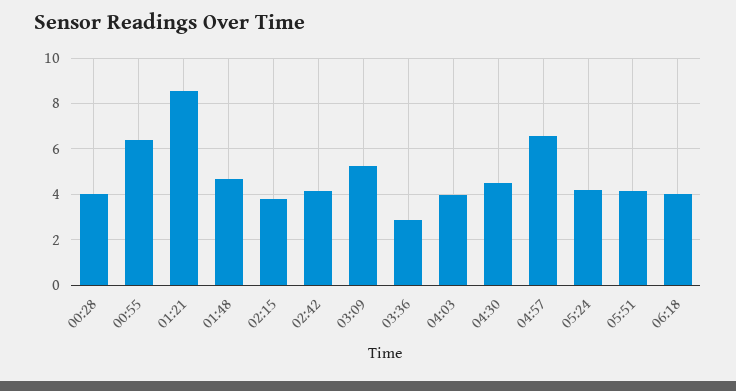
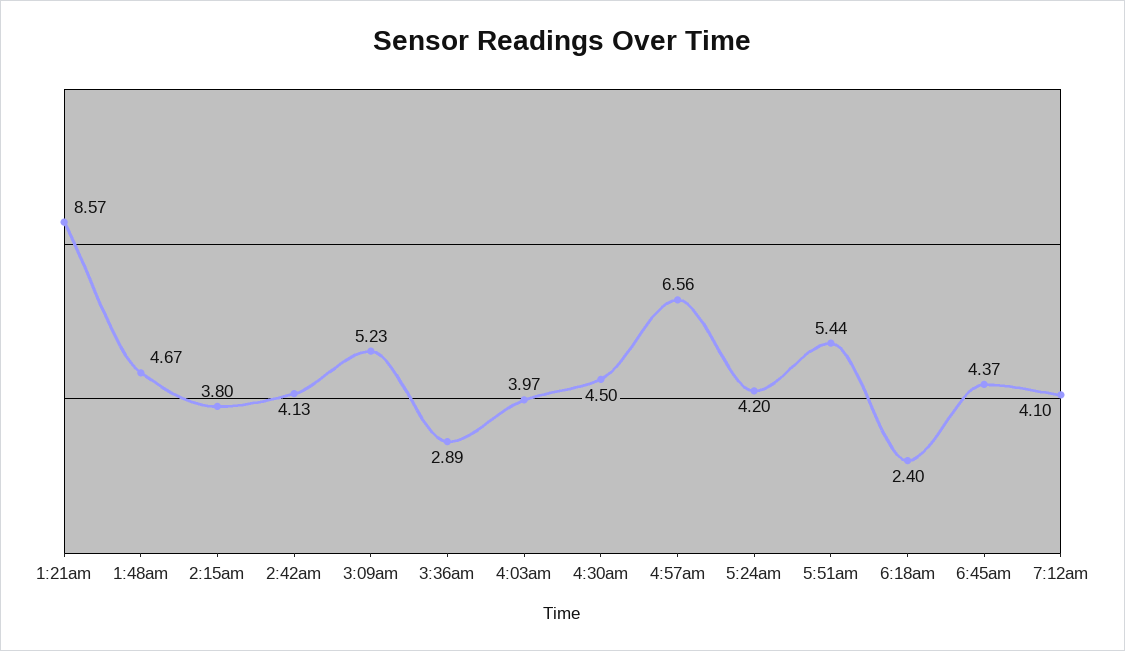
00:28: 4 -> none
00:55: 6.5 -> none
05:51: 4 -> 5.44
06:18: 4 -> 2.4
6:45am: none -> 4.37
7:12am: none -> 4.1

